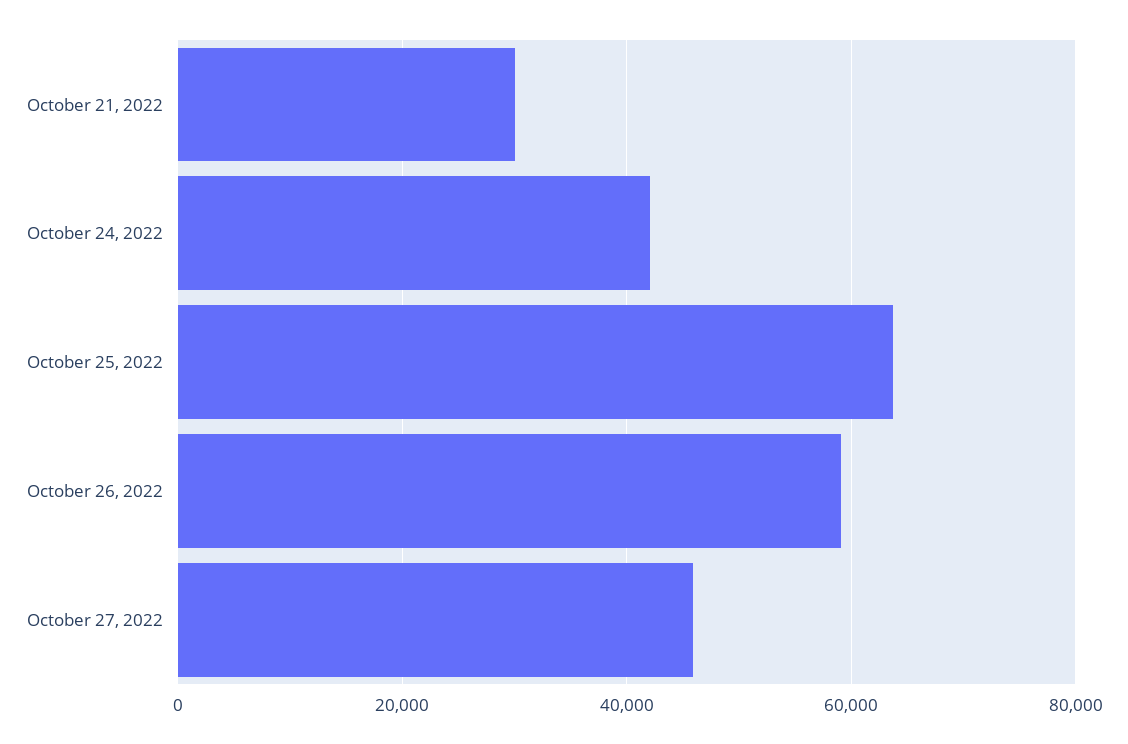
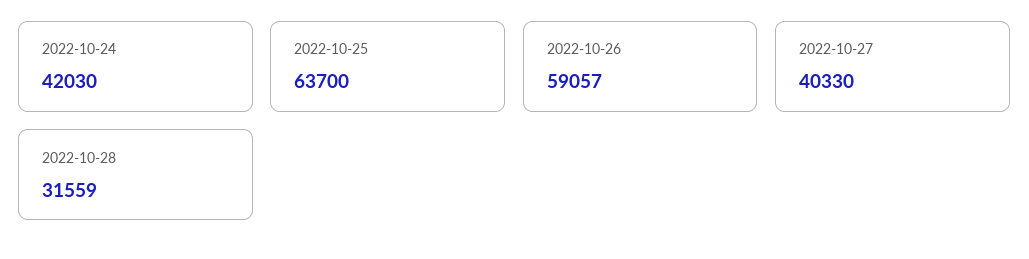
October 21, 2022: 30000 -> none
October 27, 2022: 46000 -> 40330
2022-10-28: none -> 31559

